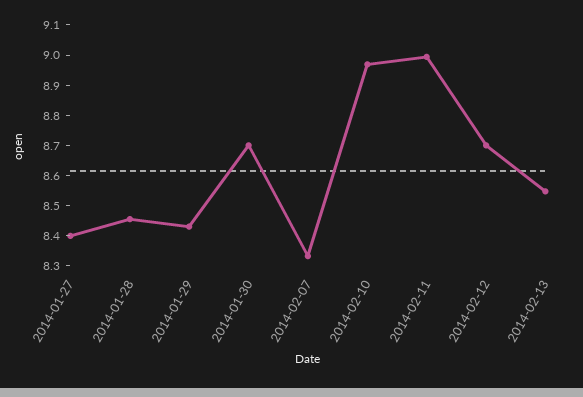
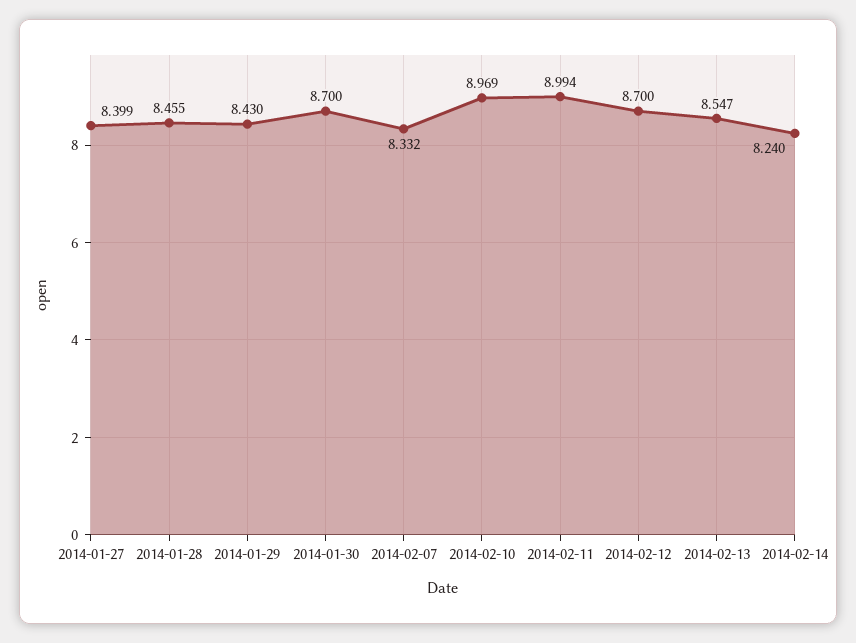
2014-02-14: none -> 8.24

